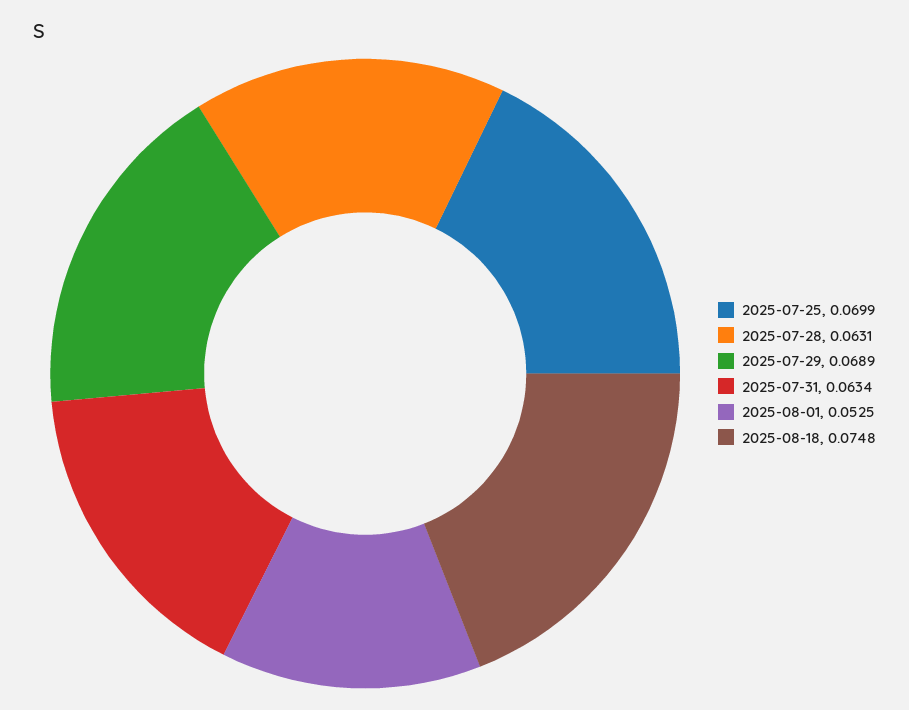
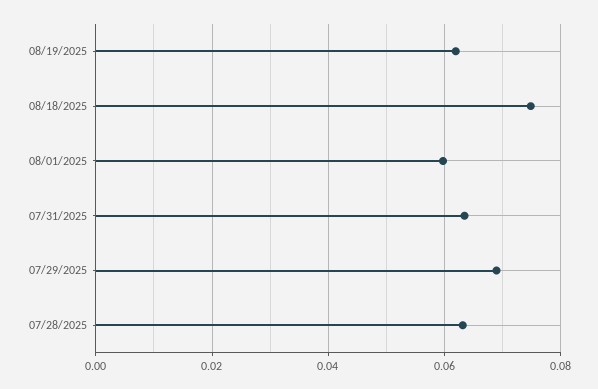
2025-07-25: 0.0699 -> none
2025-08-01: 0.0525 -> 0.06
08/19/2025: none -> 0.062

